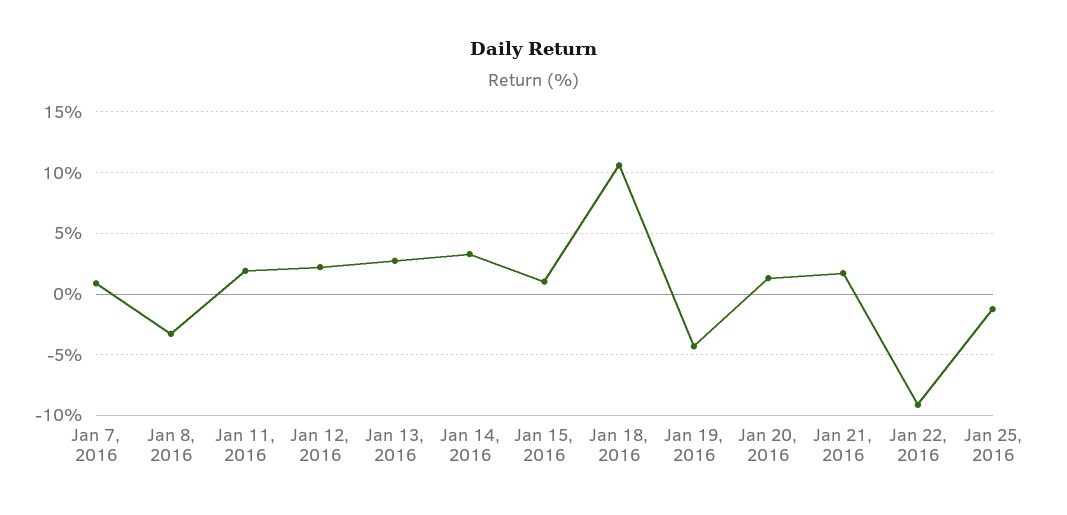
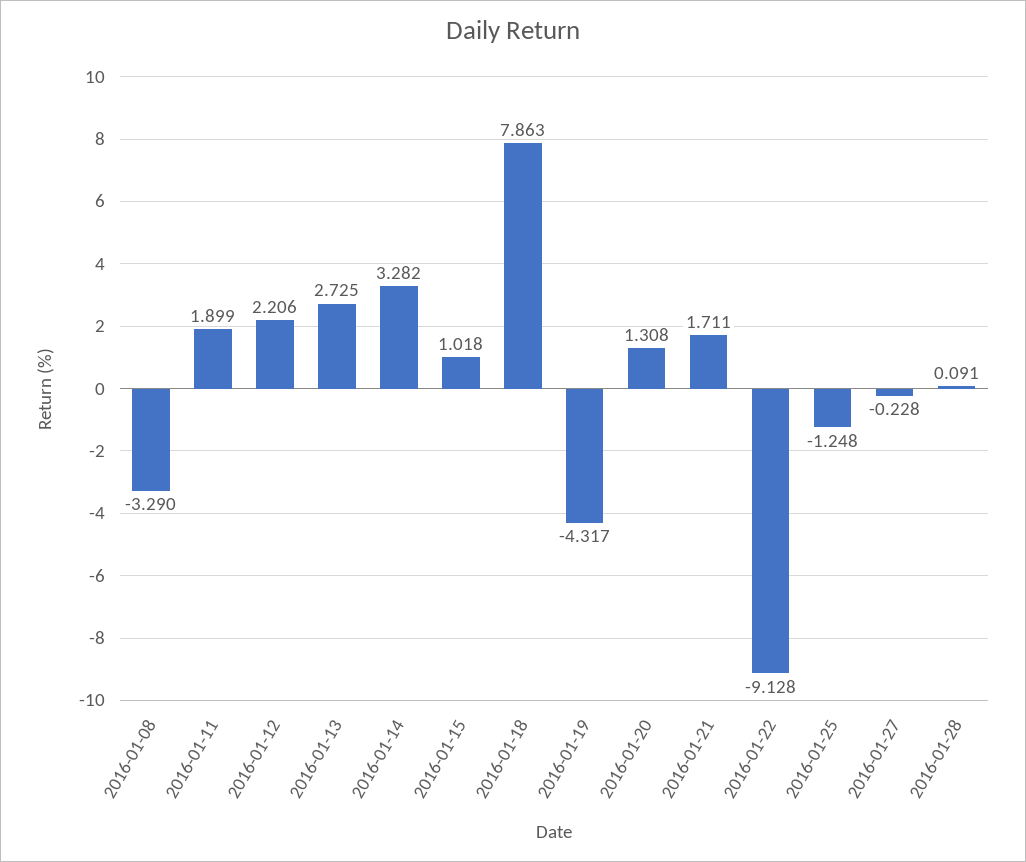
Jan 7, 2016: 1 -> none
Jan 18, 2016: 10.5 -> 7.863
2016-01-27: none -> -0.228
2016-01-28: none -> 0.091

